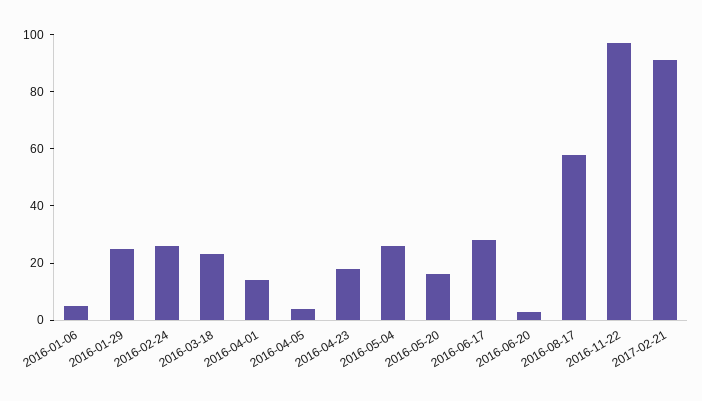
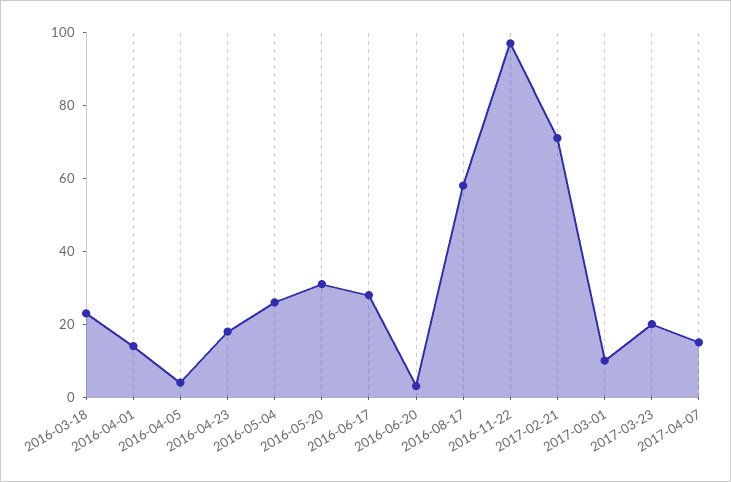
2016-01-06: 5 -> none
2016-01-29: 25 -> none
2016-02-24: 25 -> none
2016-05-20: 15 -> 30
2017-02-21: 90 -> 70
2017-03-01: none -> 10
2017-03-23: none -> 20
2017-04-07: none -> 15

